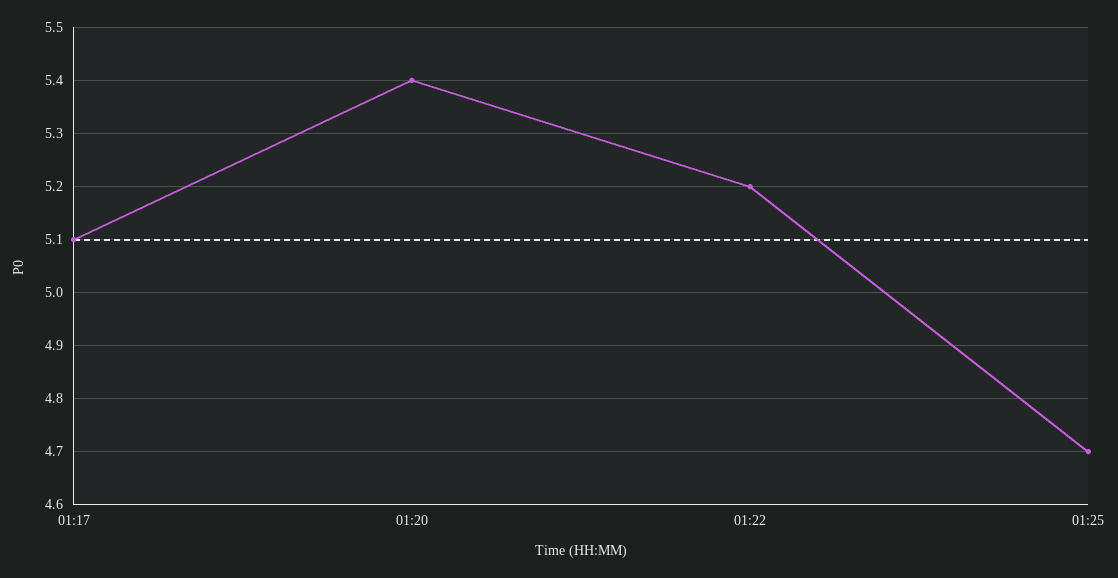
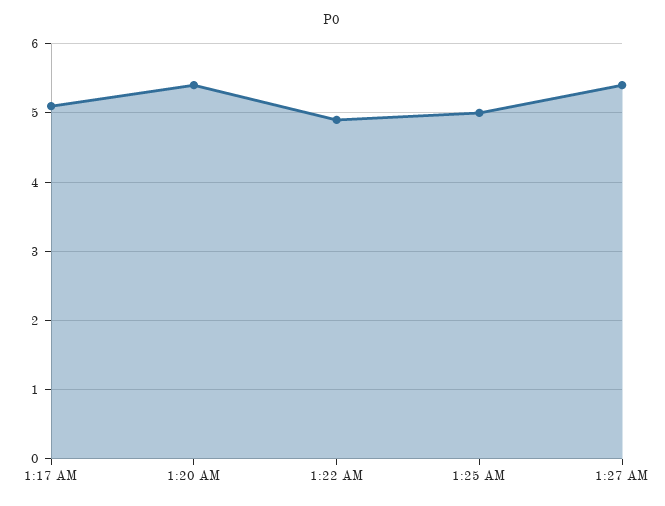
01:22: 5.2 -> 4.9
01:25: 4.7 -> 5
1:27 AM: none -> 5.4

